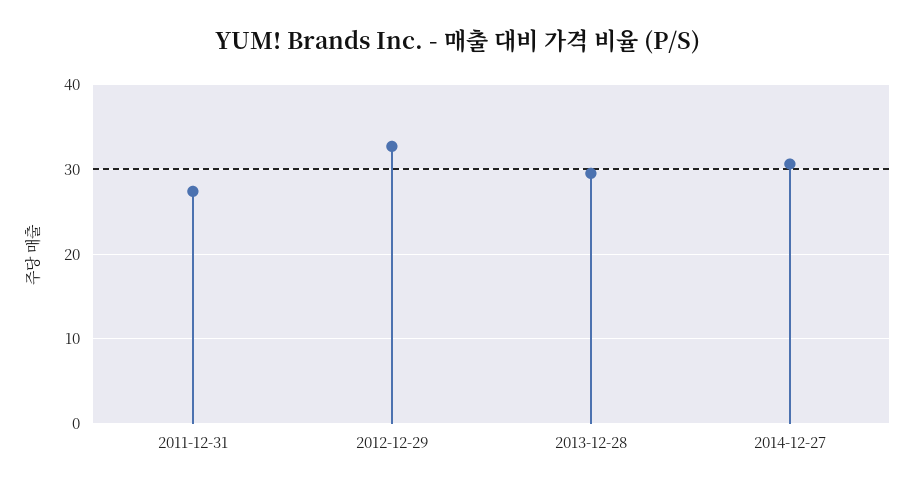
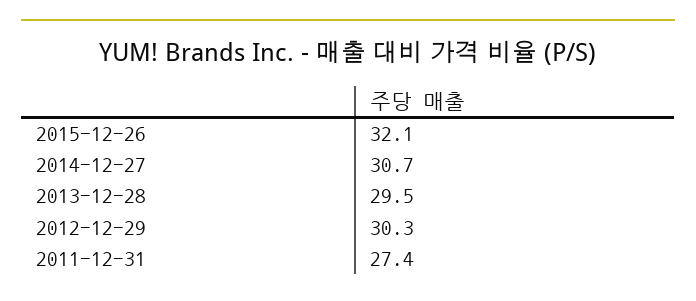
2012-12-29: 33 -> 30.3
2015-12-26: none -> 32.1

